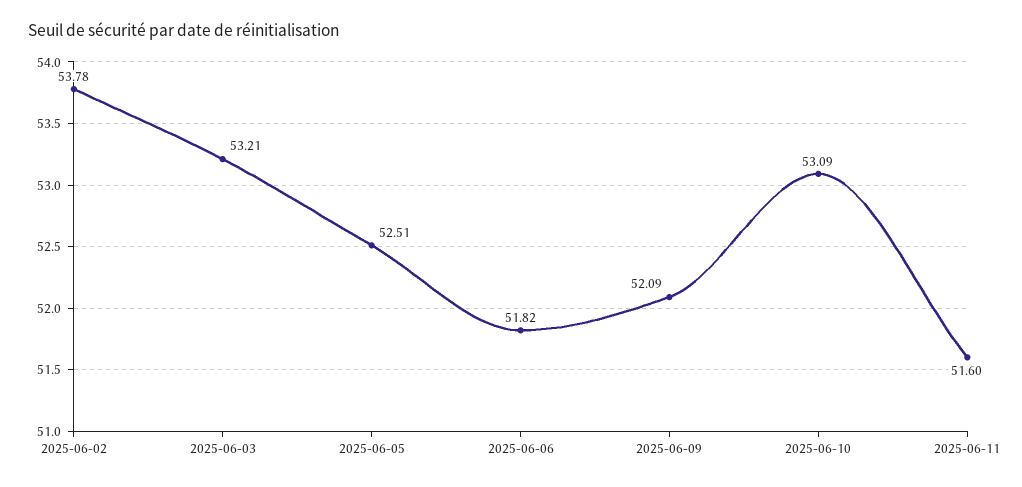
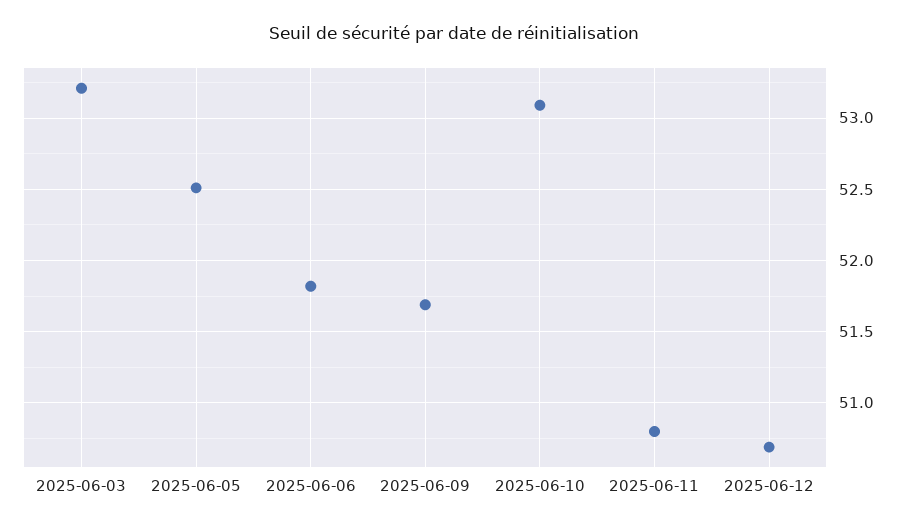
2025-06-02: 53.78 -> none
2025-06-09: 52.09 -> 51.7
2025-06-11: 51.6 -> 50.8
2025-06-12: none -> 50.7

